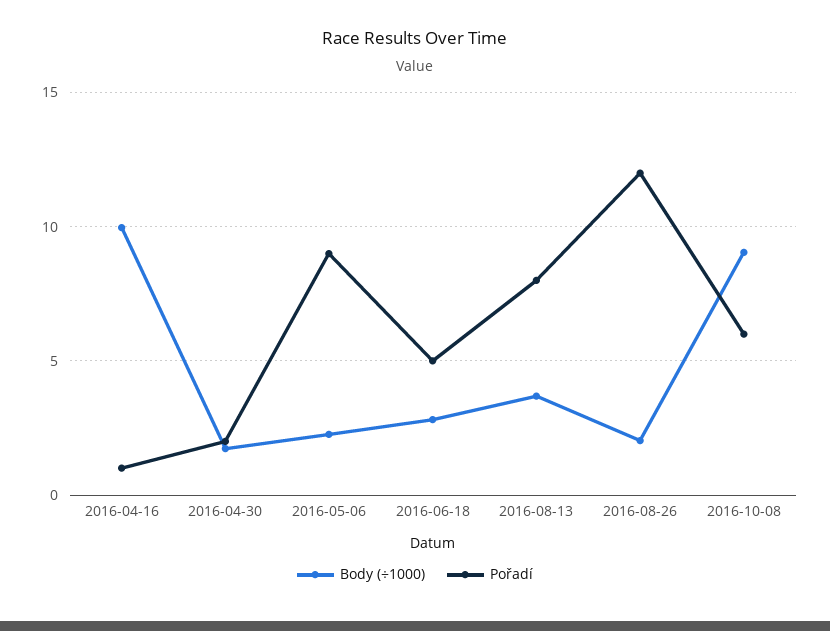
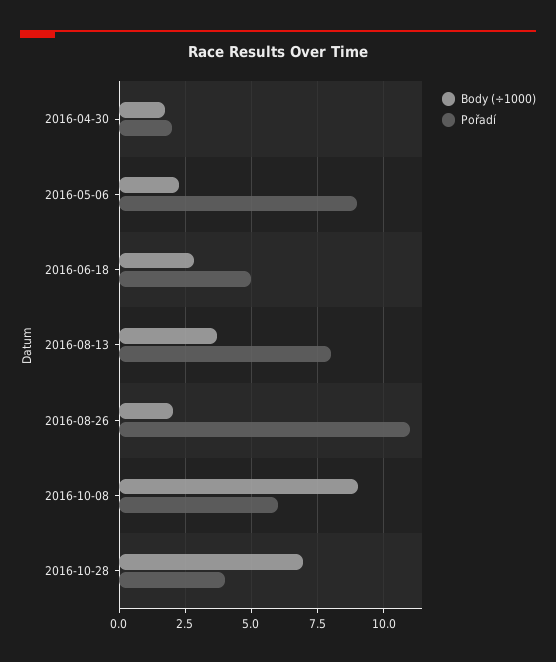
Body (÷1000), 2016-04-16: 10 -> none
Pořadí, 2016-04-16: 1 -> none
Pořadí, 2016-08-26: 12 -> 11
Body (÷1000), 2016-10-28: none -> 7
Pořadí, 2016-10-28: none -> 4

